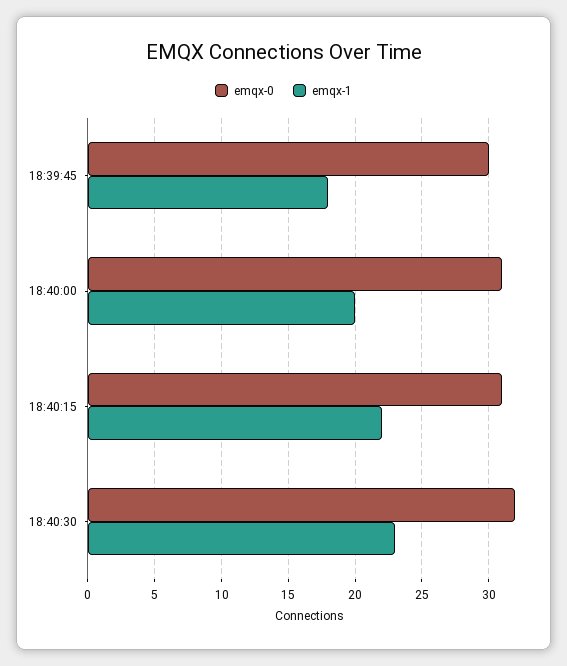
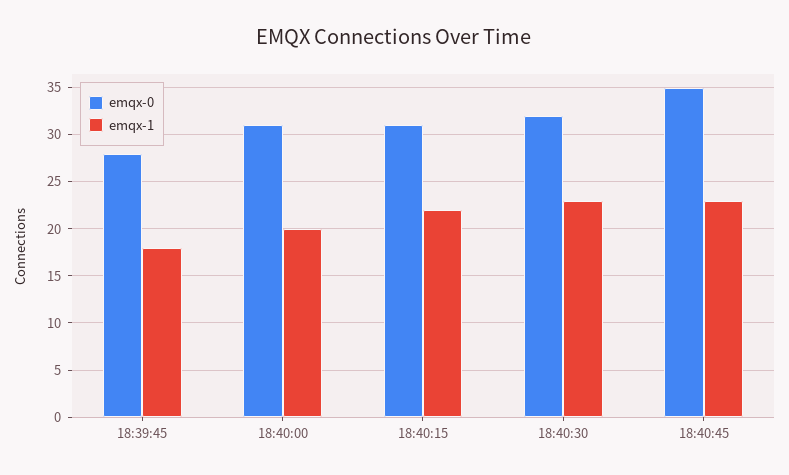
emqx-0, 18:39:45: 30 -> 28
emqx-0, 18:40:45: none -> 35
emqx-1, 18:40:45: none -> 23

